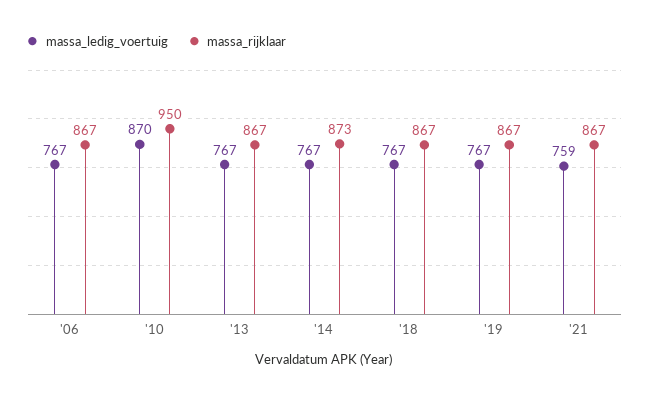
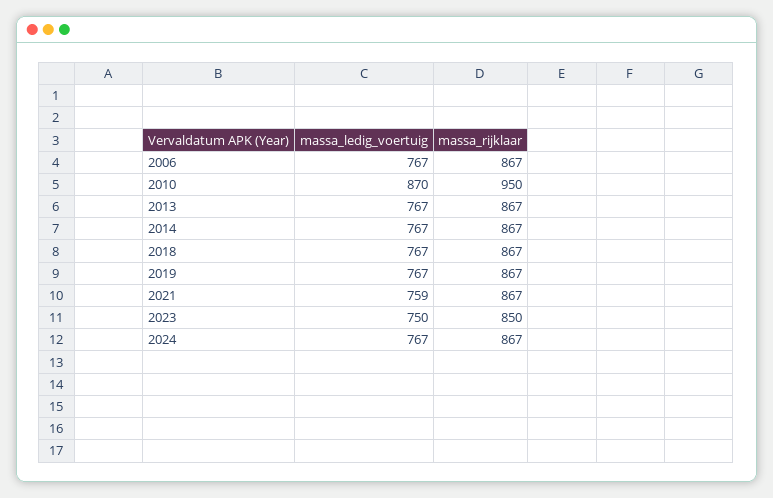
massa_rijklaar, '14: 873 -> 867
massa_ledig_voertuig, 2023: none -> 750
massa_rijklaar, 2023: none -> 850
massa_ledig_voertuig, 2024: none -> 767
massa_rijklaar, 2024: none -> 867

